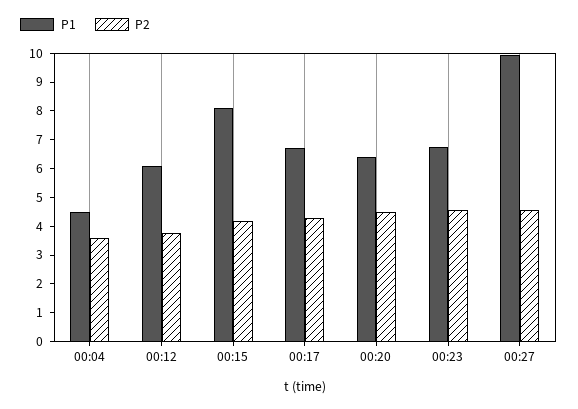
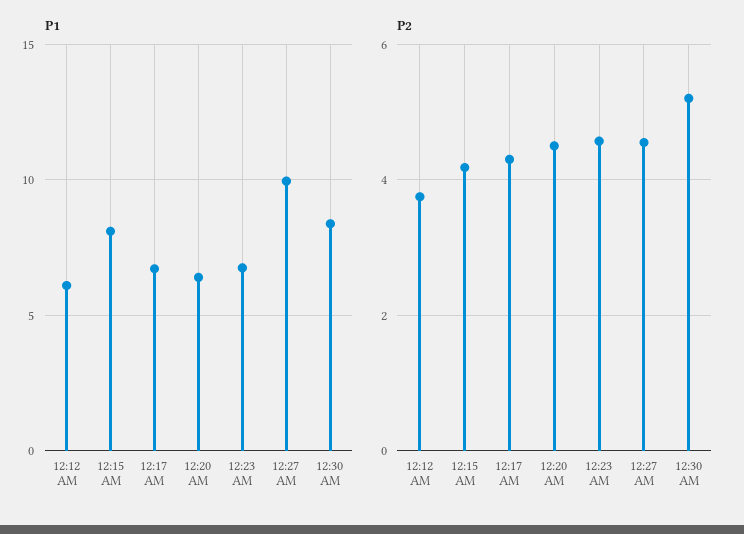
P1, 00:04: 4.5 -> none
P2, 00:04: 3.5 -> none
P1, 12:30 AM: none -> 8.5
P2, 12:30 AM: none -> 5.2

